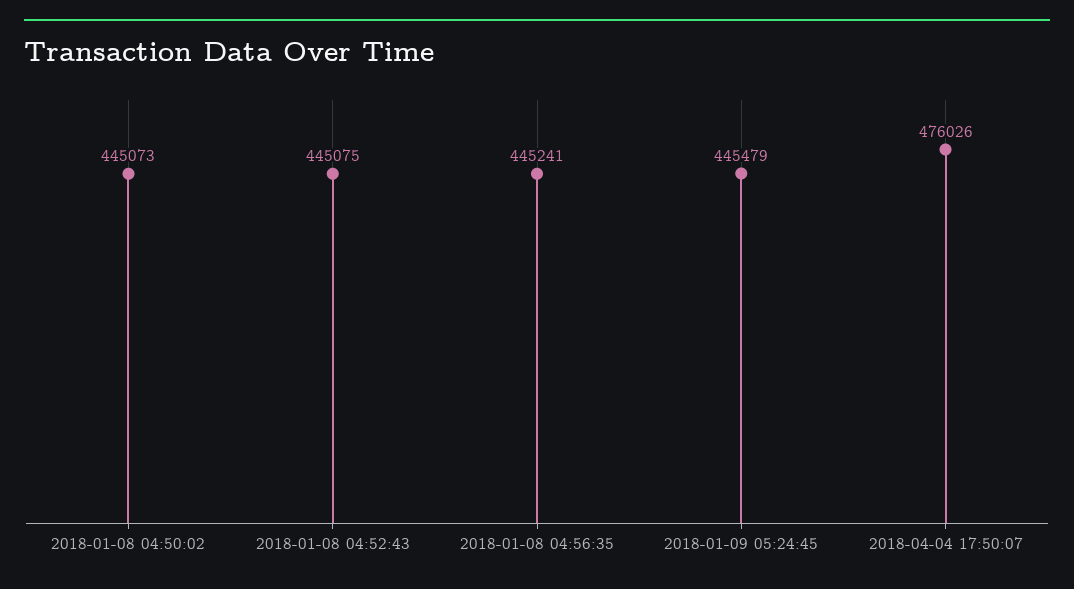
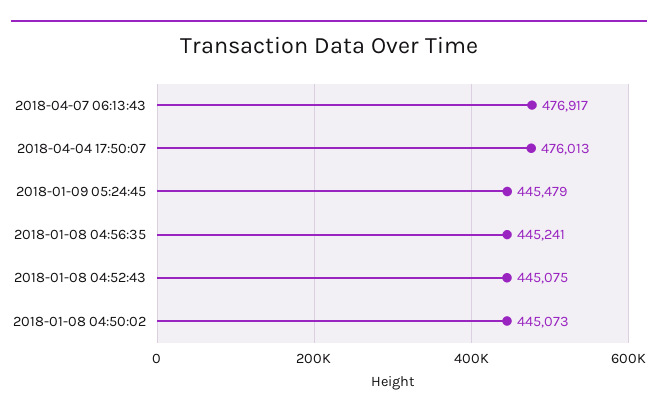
2018-04-04 17:50:07: 476026 -> 476013
2018-04-07 06:13:43: none -> 476917

